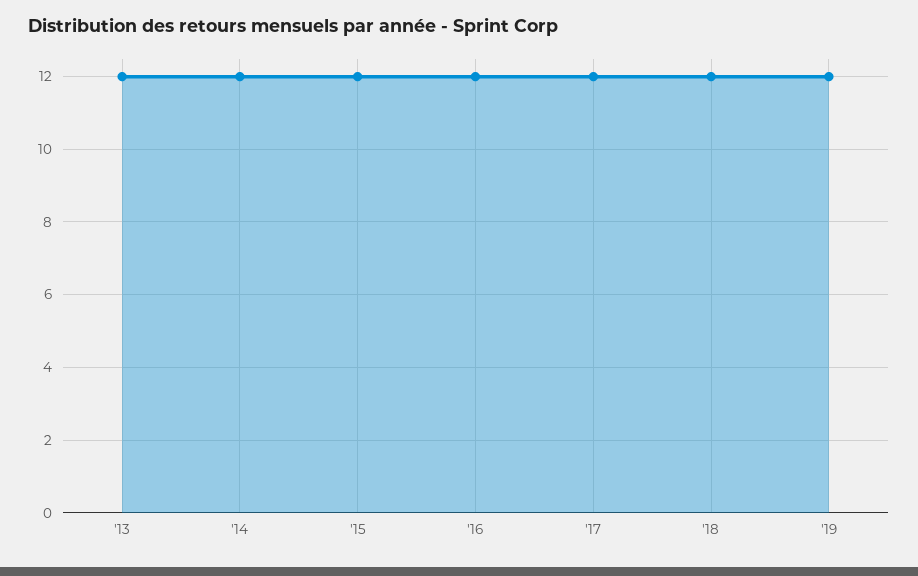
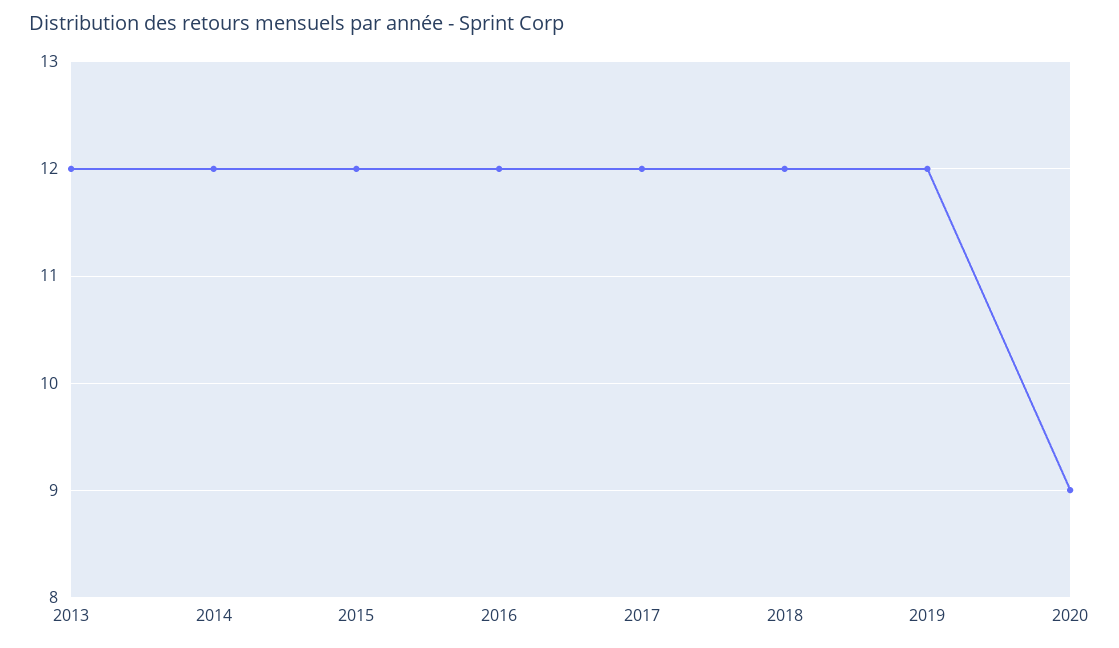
2020: none -> 9

